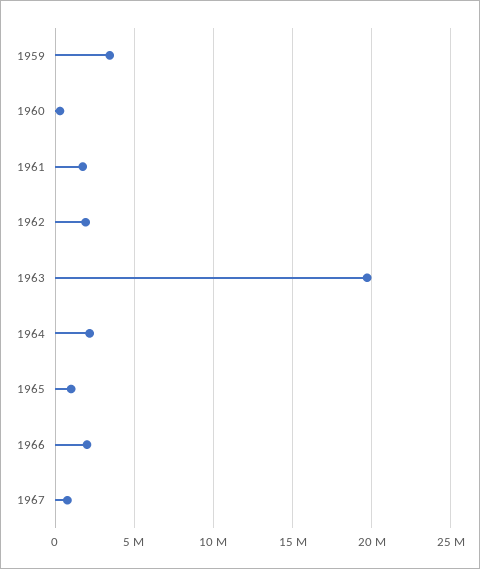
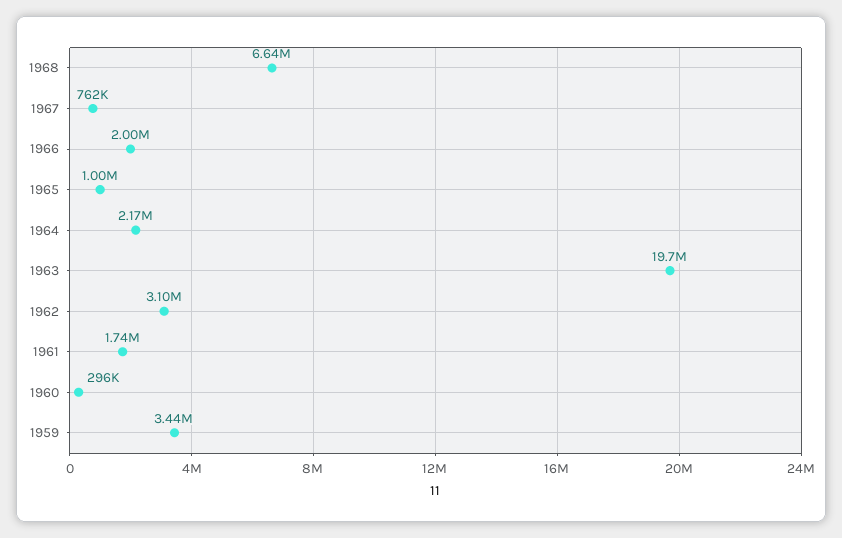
1962: 2000000 -> 3100000
1968: none -> 6640000

